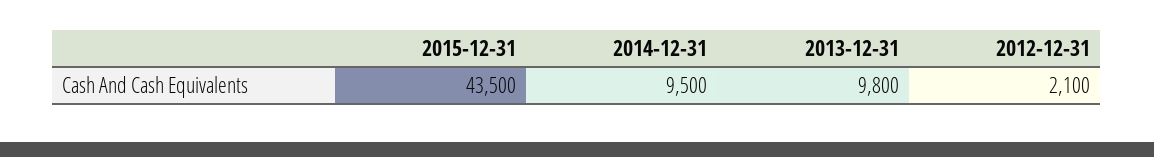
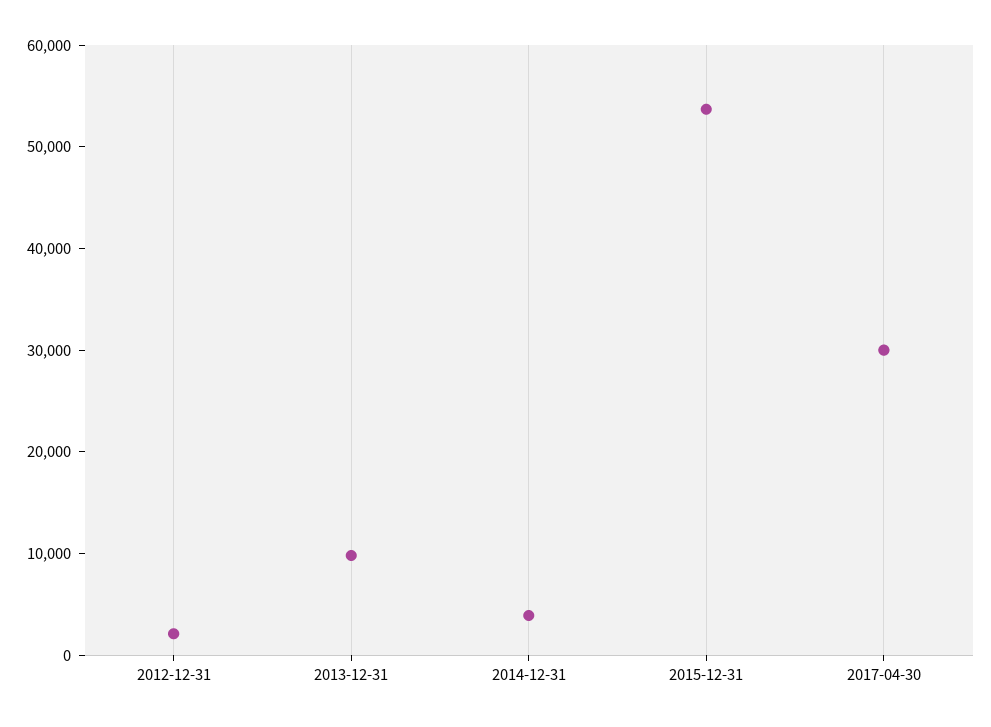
2015-12-31: 43500 -> 54000
2014-12-31: 9500 -> 4000
2017-04-30: none -> 30000

